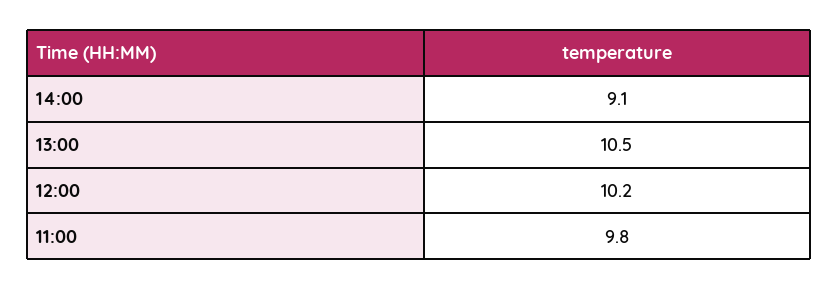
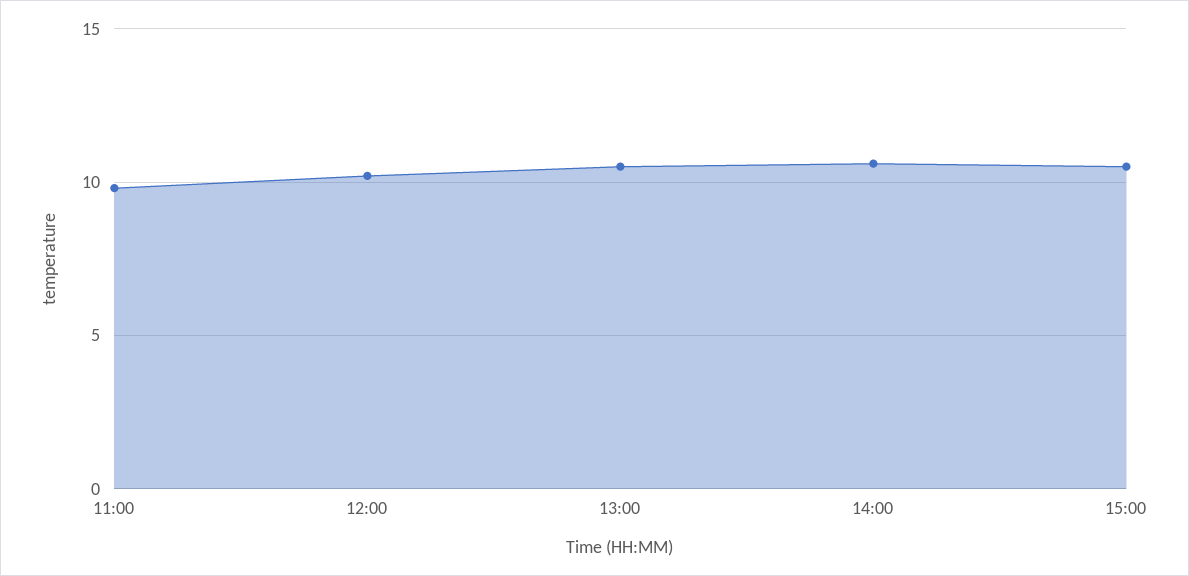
14:00: 9.1 -> 10.5
15:00: none -> 10.5

